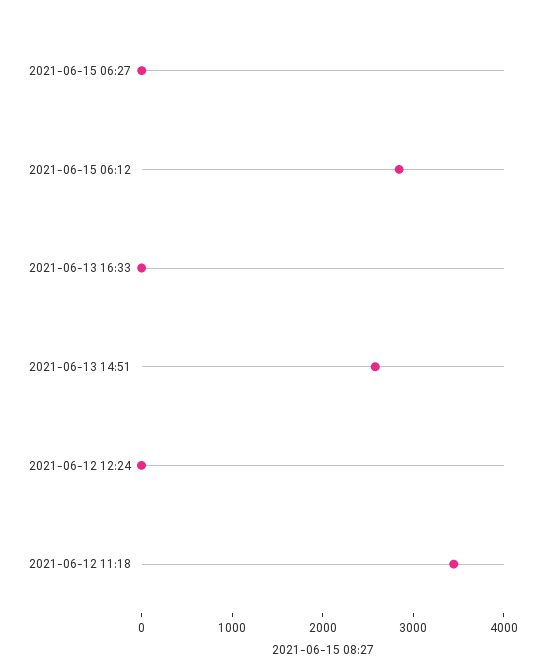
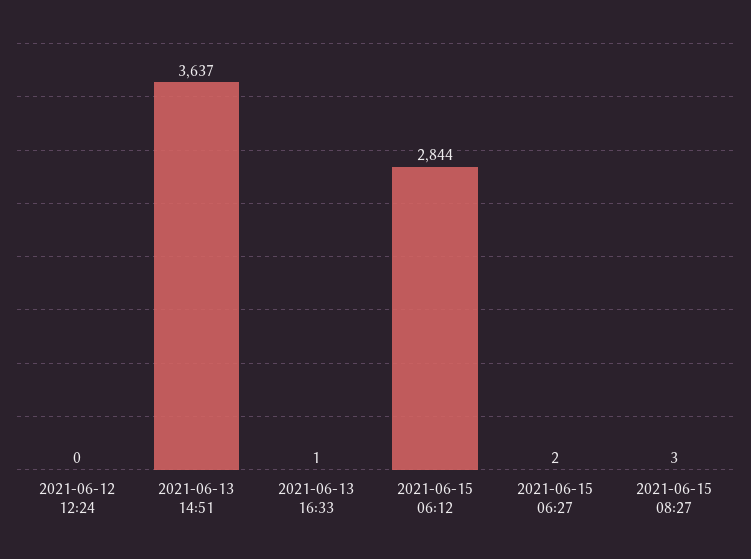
2021-06-13 14:51: 2600 -> 3637
2021-06-12 11:18: 3400 -> none
2021-06-15 08:27: none -> 3

